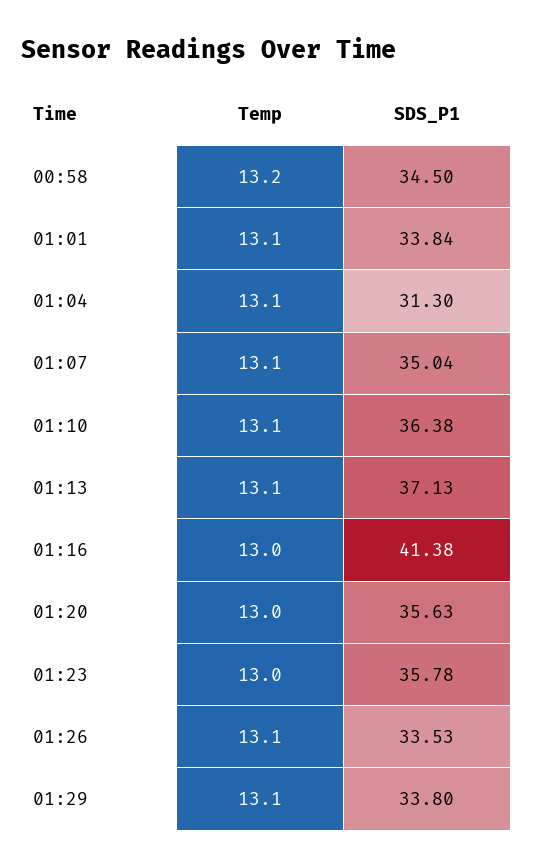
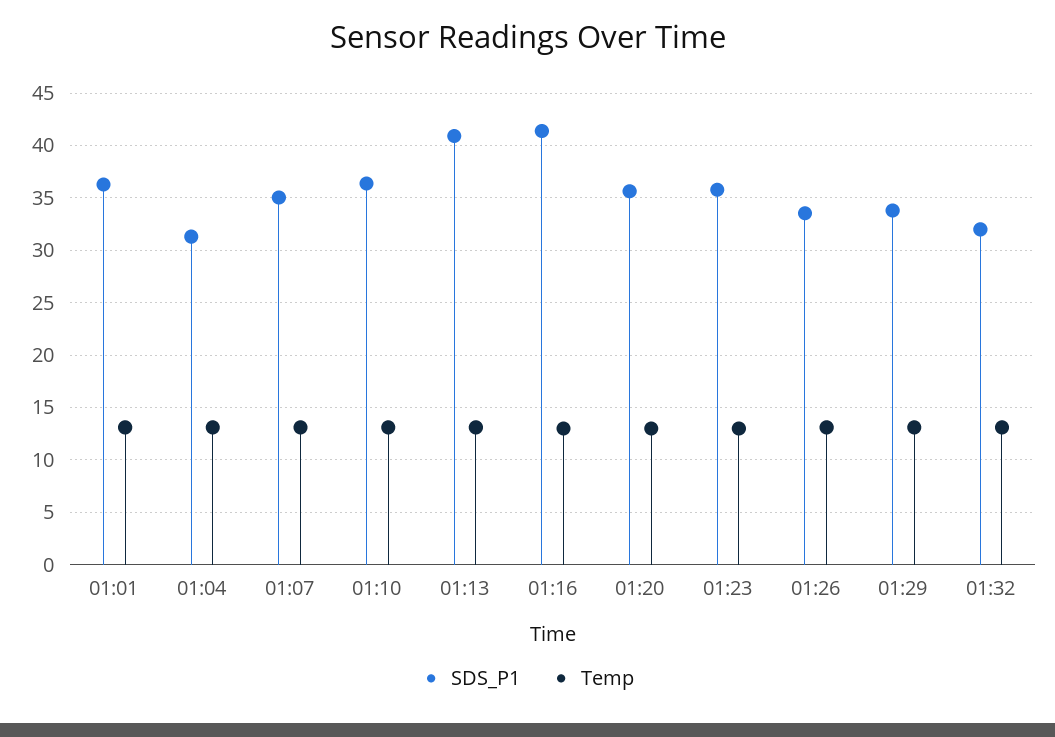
Temp, 00:58: 13.2 -> none
SDS_P1, 00:58: 34.5 -> none
SDS_P1, 01:01: 33.84 -> 36
SDS_P1, 01:13: 37.13 -> 41
SDS_P1, 01:32: none -> 32
Temp, 01:32: none -> 13

